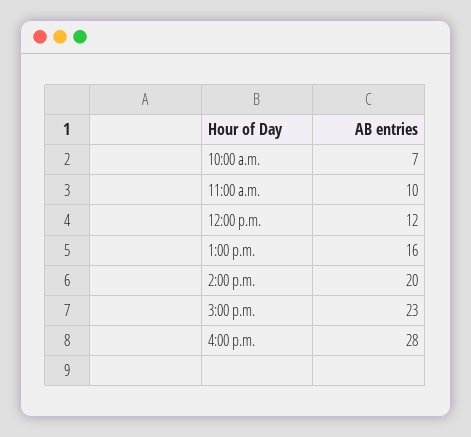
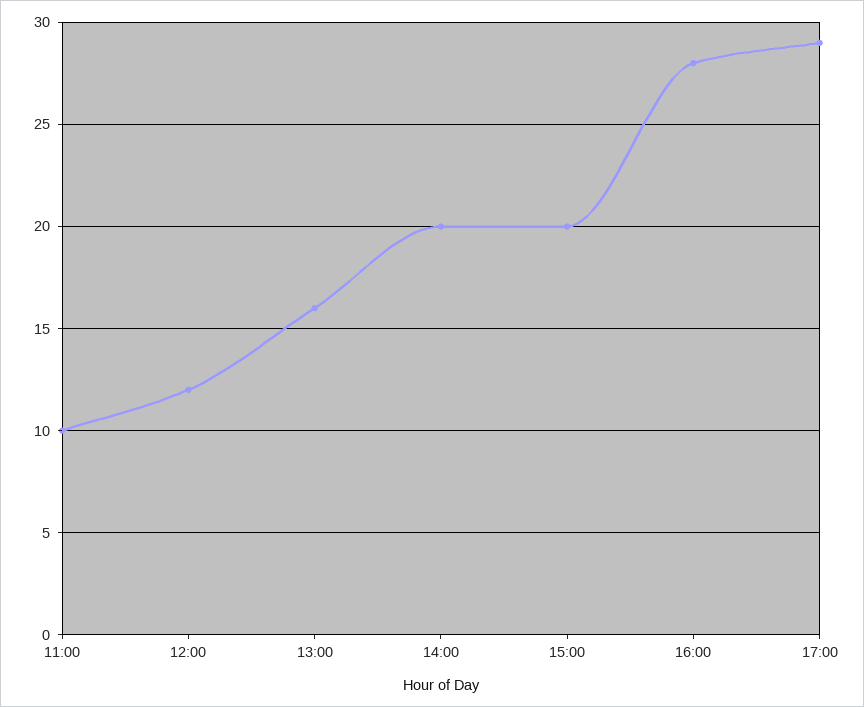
10:00 a.m.: 7 -> none
3:00 p.m.: 23 -> 20
17:00: none -> 29

